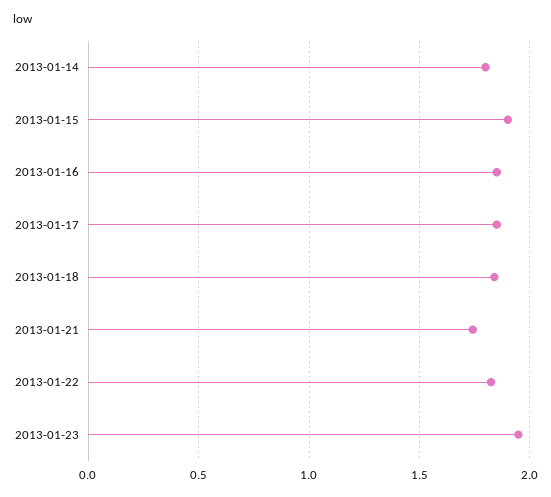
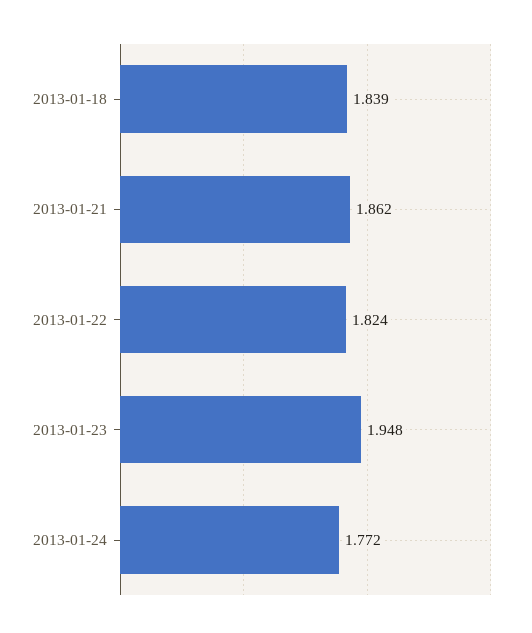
2013-01-14: 1.8 -> none
2013-01-15: 1.9 -> none
2013-01-16: 1.85 -> none
2013-01-17: 1.85 -> none
2013-01-21: 1.75 -> 1.862
2013-01-24: none -> 1.772

